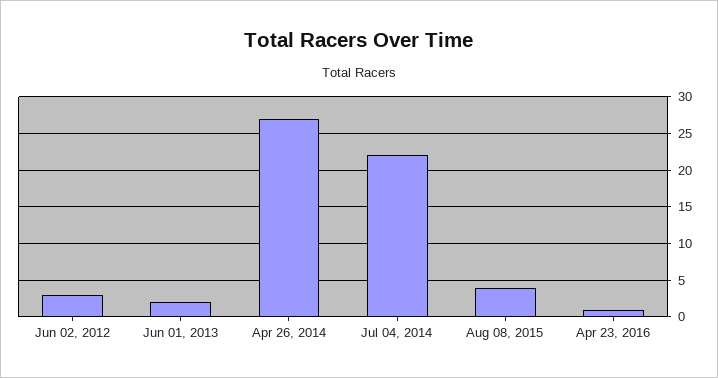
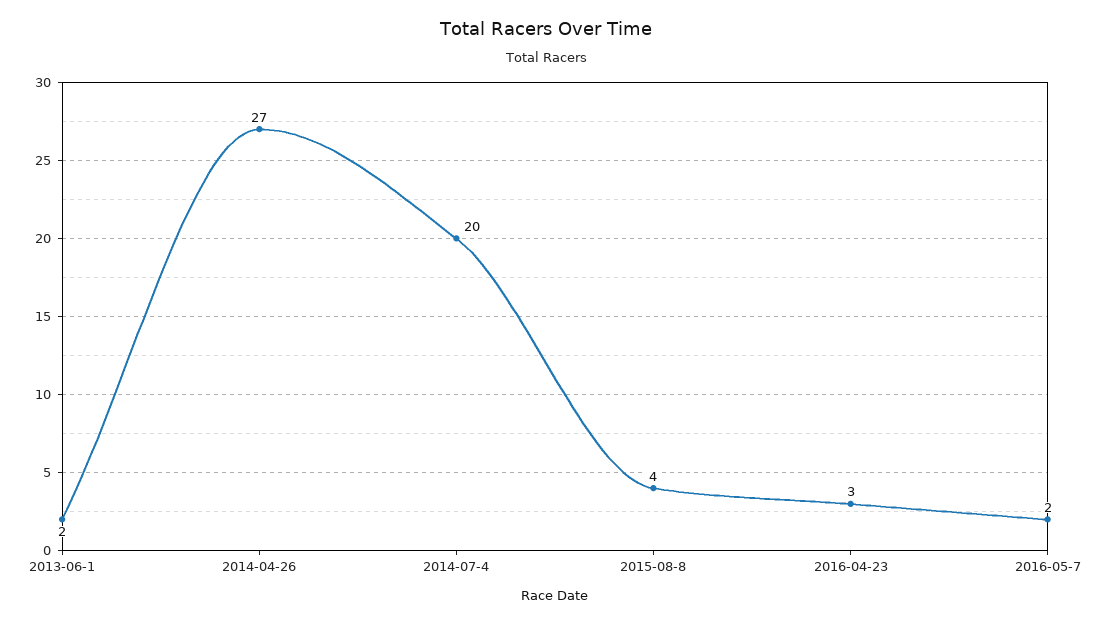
Jun 02, 2012: 3 -> none
Jul 04, 2014: 22 -> 20
Apr 23, 2016: 1 -> 3
2016-05-7: none -> 2

